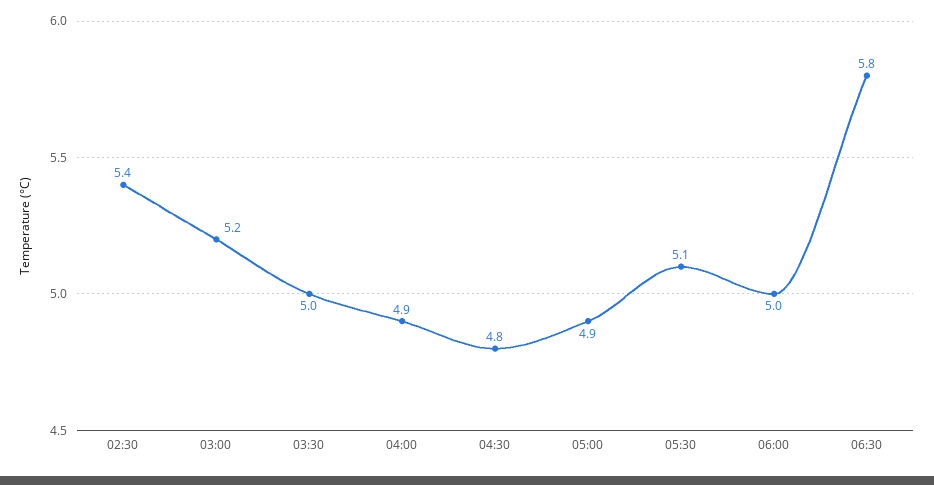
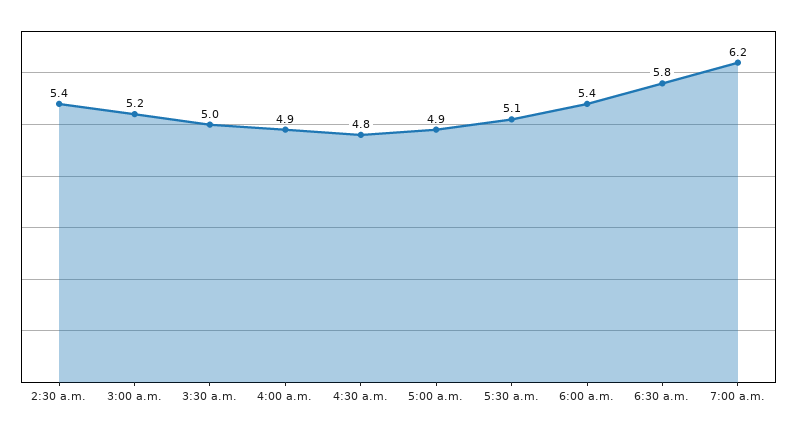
06:00: 5 -> 5.4
7:00 a.m.: none -> 6.2

